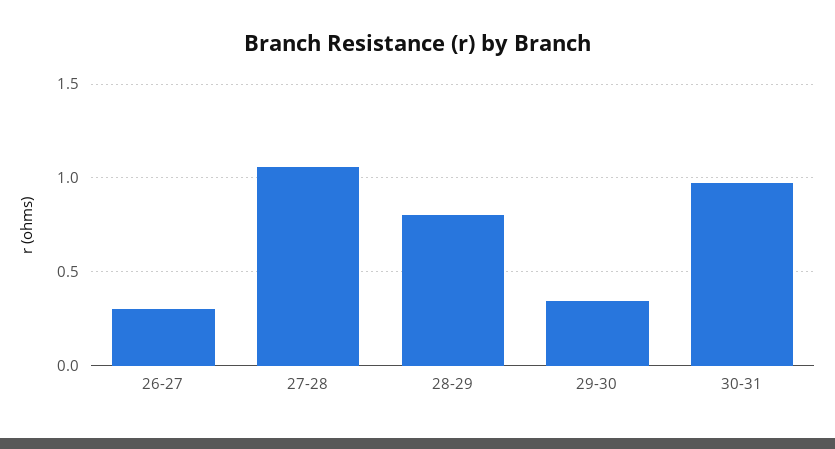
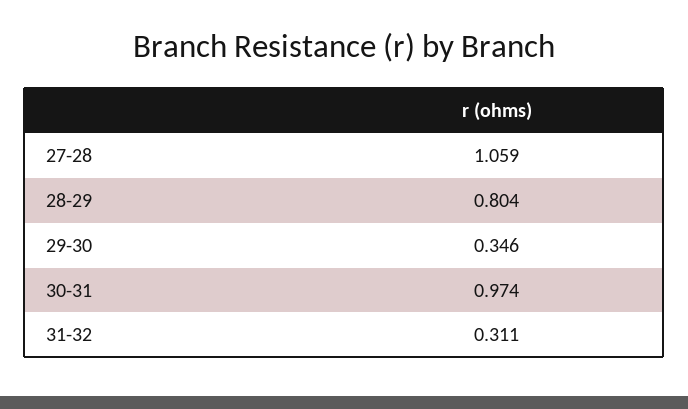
26-27: 0.3 -> none
31-32: none -> 0.311

